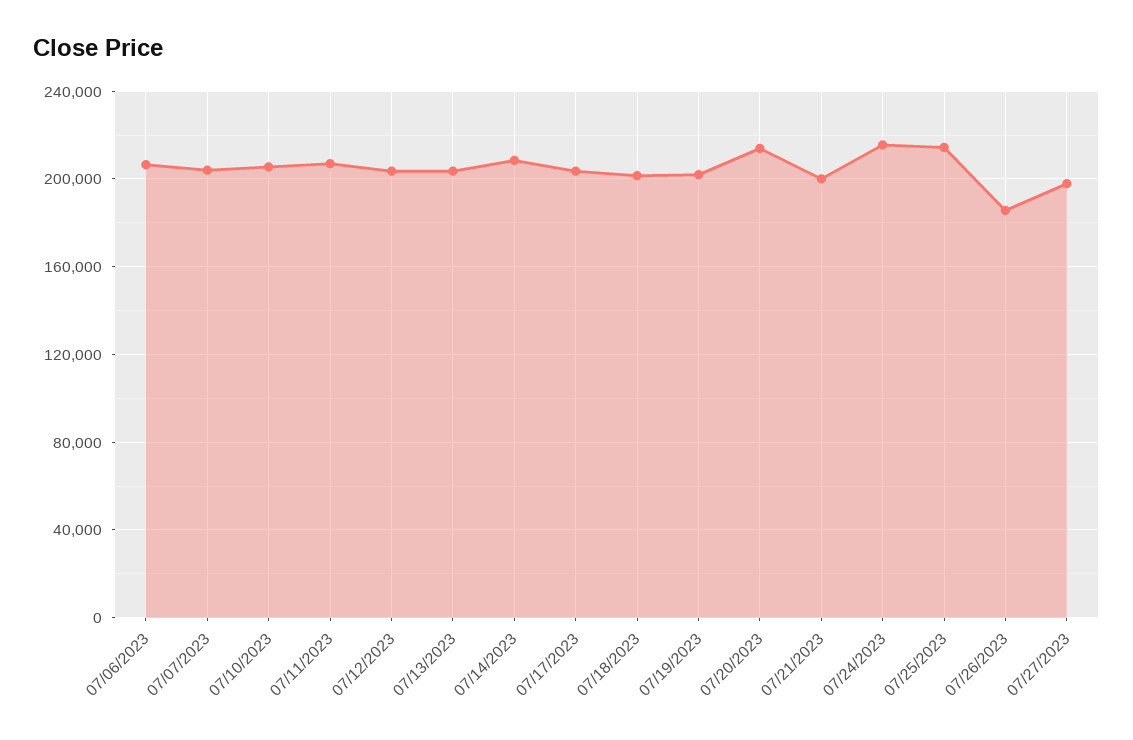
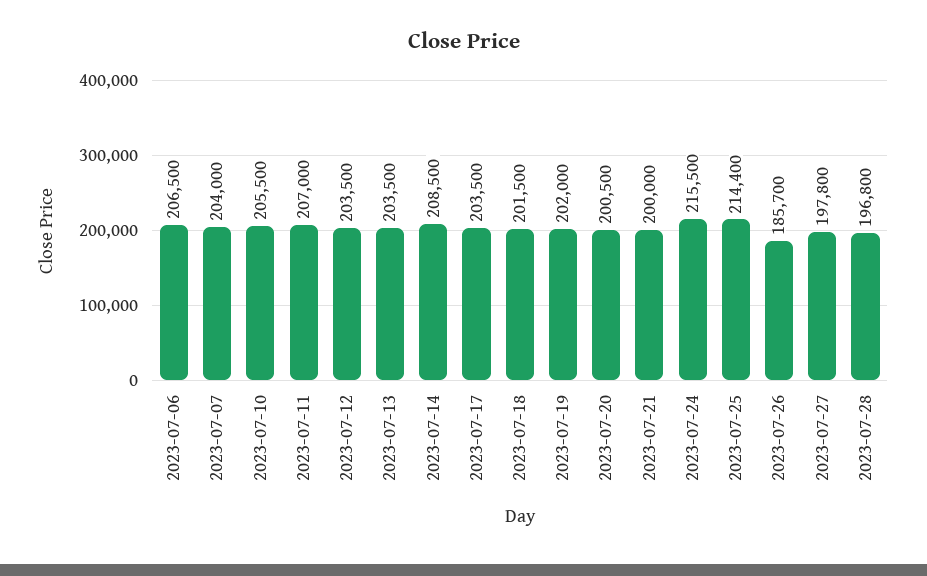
07/20/2023: 215000 -> 200500
2023-07-28: none -> 196800

